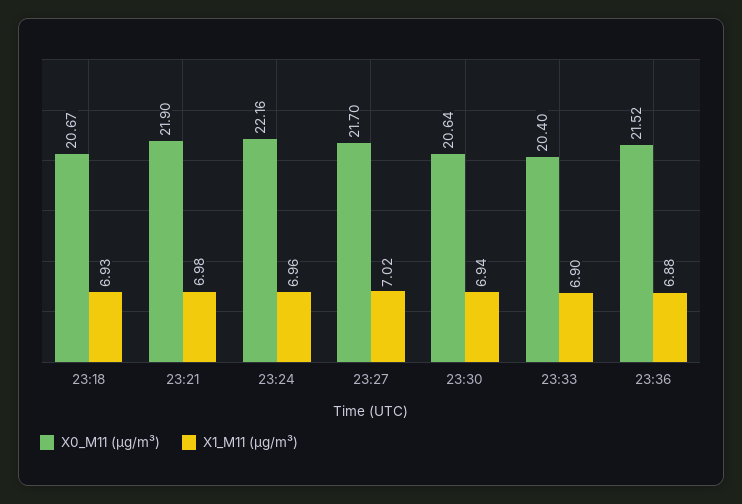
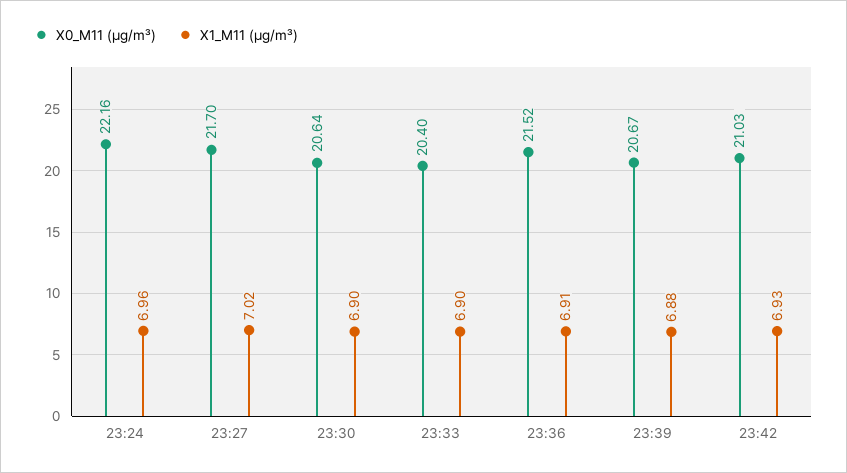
X0_M11 (μg/m³), 23:18: 20.67 -> none
X1_M11 (μg/m³), 23:18: 6.93 -> none
X0_M11 (μg/m³), 23:21: 21.9 -> none
X1_M11 (μg/m³), 23:21: 6.98 -> none
X1_M11 (μg/m³), 23:30: 6.94 -> 6.9
X1_M11 (μg/m³), 23:36: 6.88 -> 6.91
X0_M11 (μg/m³), 23:39: none -> 20.67
X1_M11 (μg/m³), 23:39: none -> 6.88
X0_M11 (μg/m³), 23:42: none -> 21.03
X1_M11 (μg/m³), 23:42: none -> 6.93

